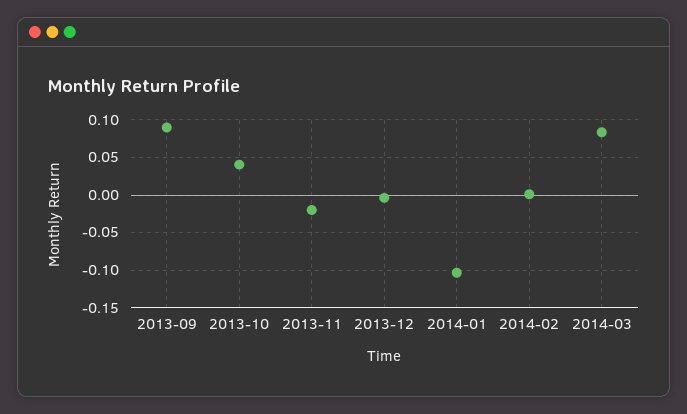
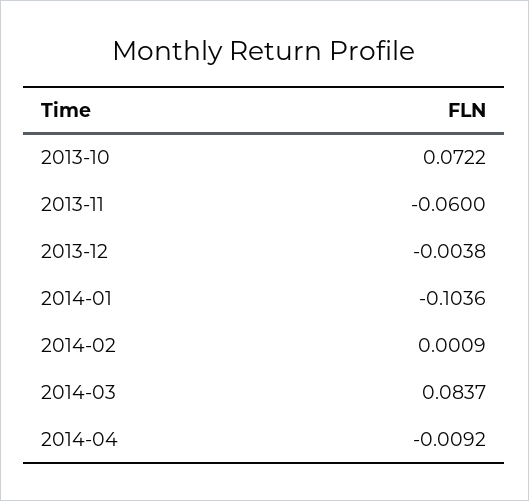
2013-09: 0.09 -> none
2013-10: 0.04 -> 0.0722
2013-11: -0.02 -> -0.06
2014-04: none -> -0.0092

